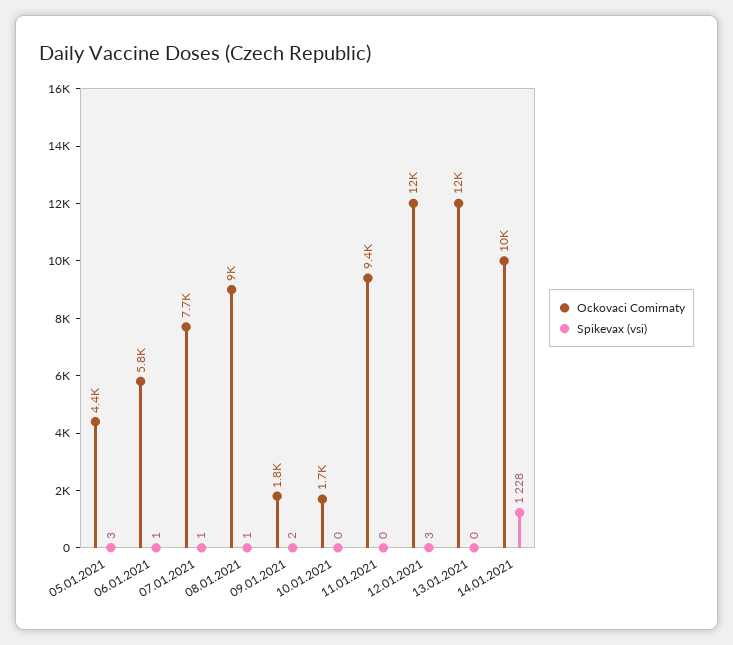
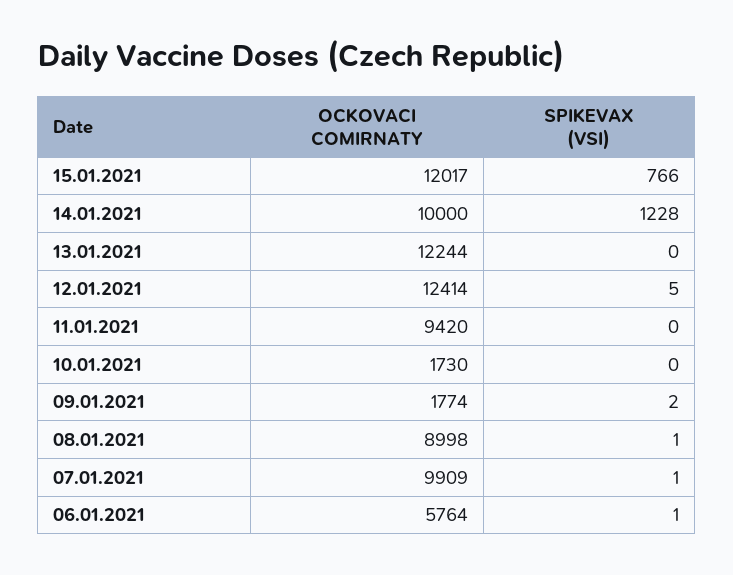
Ockovaci Comirnaty, 05.01.2021: 4400 -> none
Spikevax (vsi), 05.01.2021: 3 -> none
Ockovaci Comirnaty, 07.01.2021: 7700 -> 9909
Spikevax (vsi), 12.01.2021: 3 -> 5
Ockovaci Comirnaty, 15.01.2021: none -> 12017
Spikevax (vsi), 15.01.2021: none -> 766

